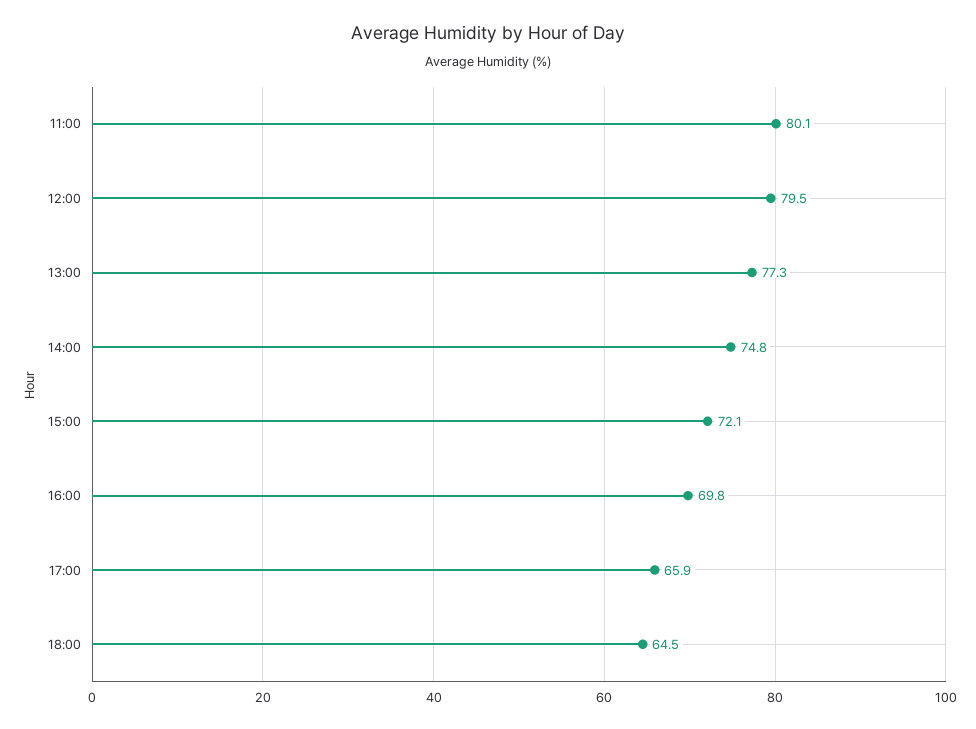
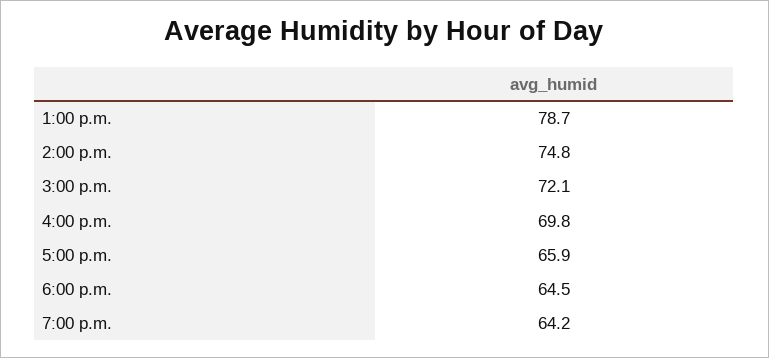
11:00: 80.1 -> none
12:00: 79.5 -> none
13:00: 77.3 -> 78.7
7:00 p.m.: none -> 64.2

